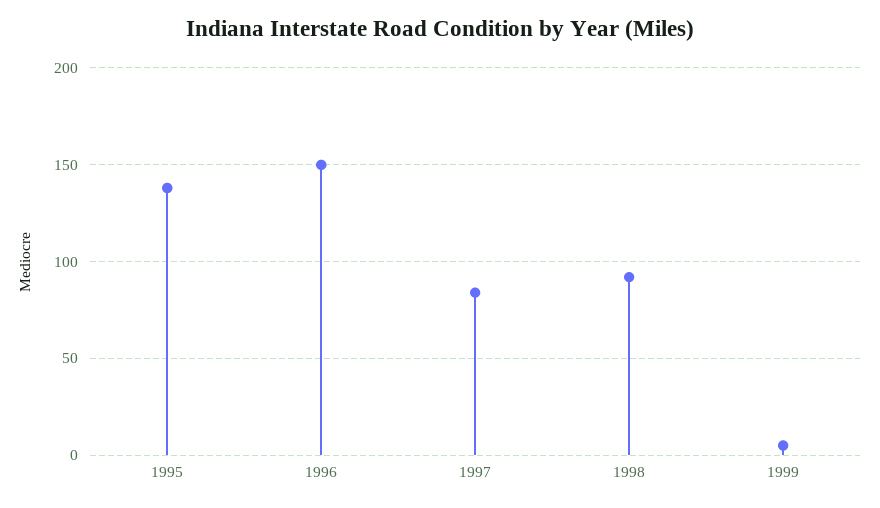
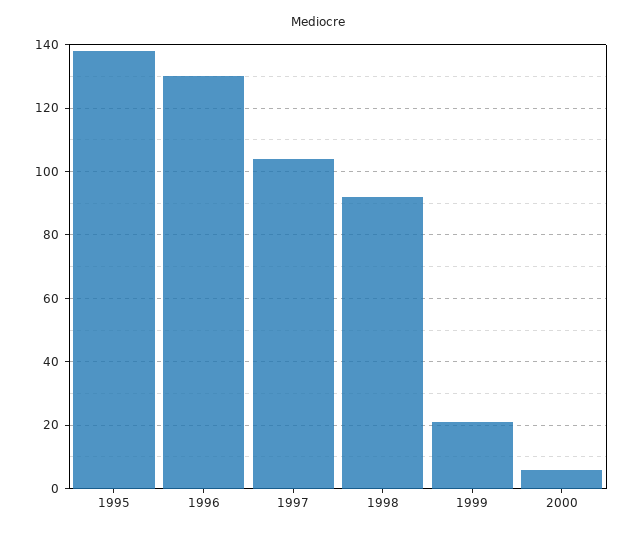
1996: 150 -> 130
1997: 85 -> 105
1999: 5 -> 20
2000: none -> 5

